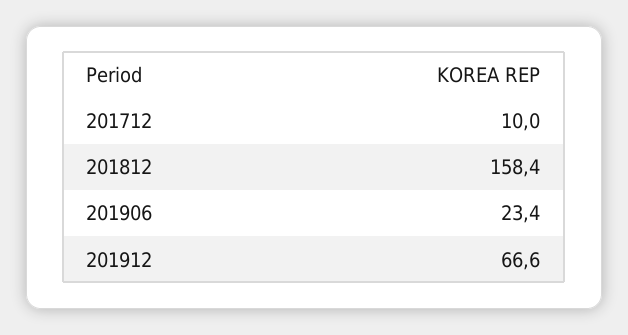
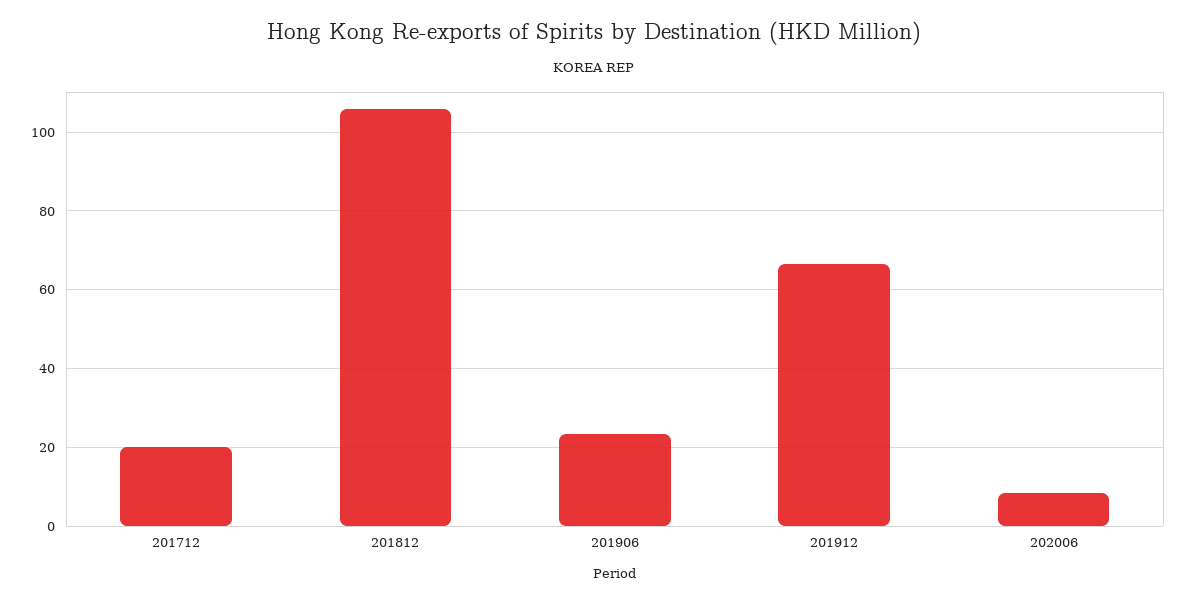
201712: 10 -> 20
201812: 158.4 -> 106
202006: none -> 8

